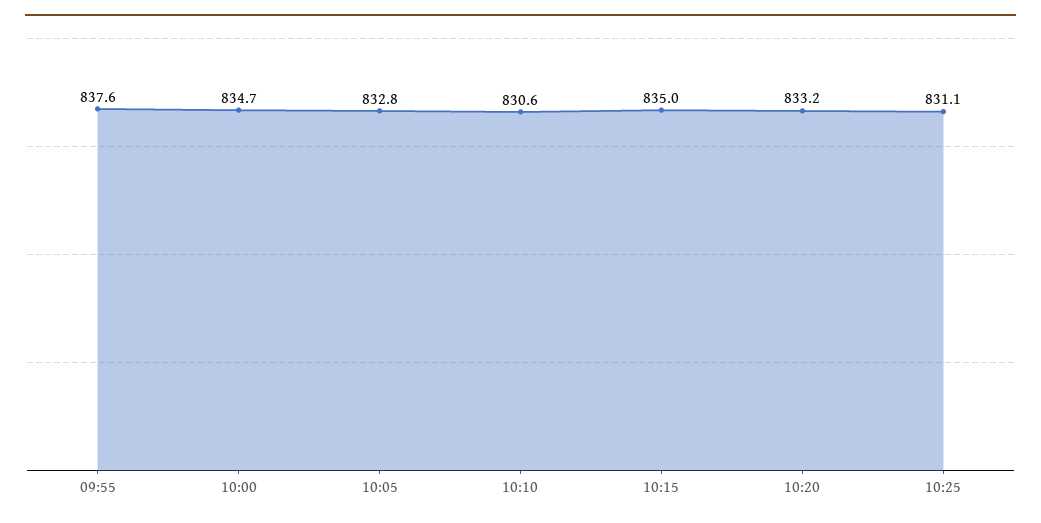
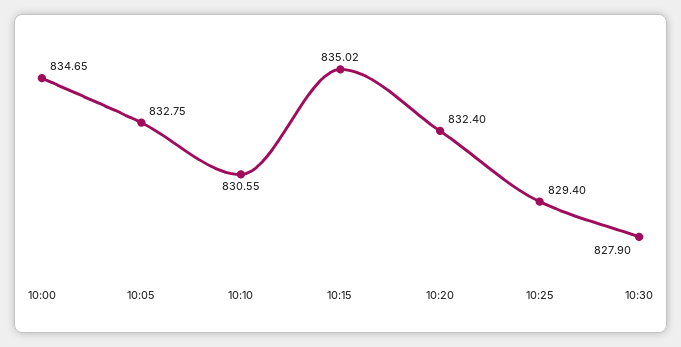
09:55: 837.6 -> none
10:20: 833.2 -> 832.4
10:25: 831.1 -> 829.4
10:30: none -> 827.9

